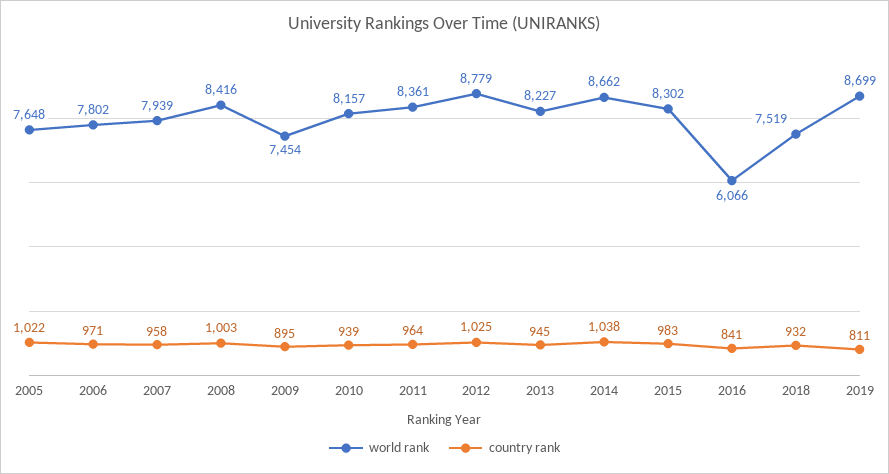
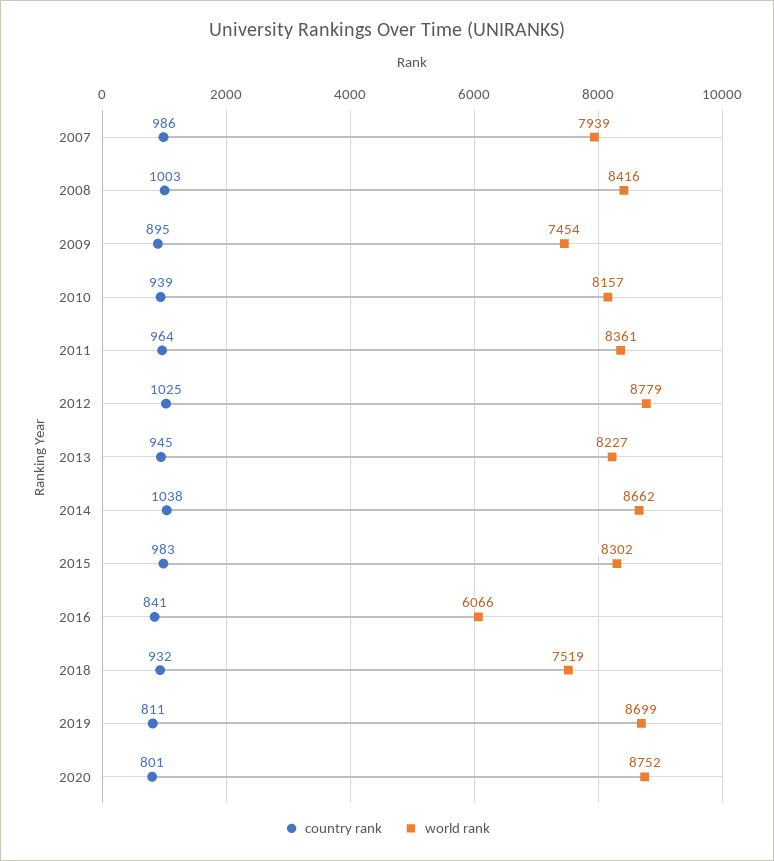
world rank, 2005: 7648 -> none
country rank, 2005: 1022 -> none
world rank, 2006: 7802 -> none
country rank, 2006: 971 -> none
country rank, 2007: 958 -> 986
country rank, 2020: none -> 801
world rank, 2020: none -> 8752

